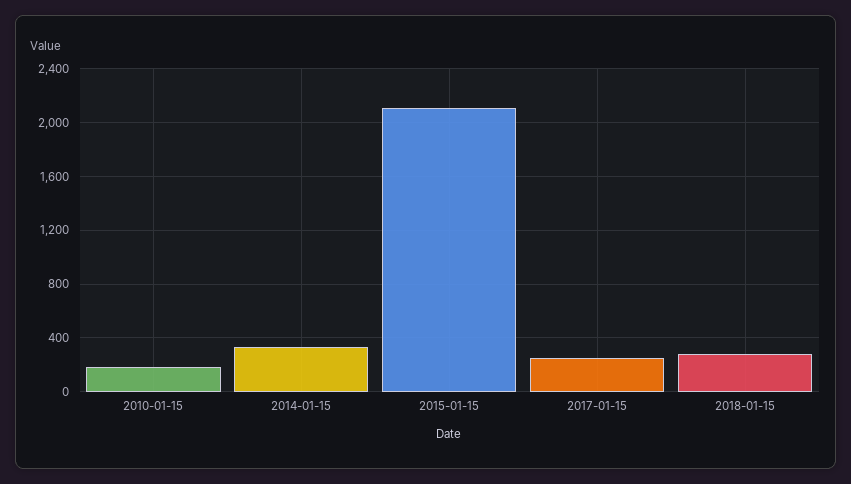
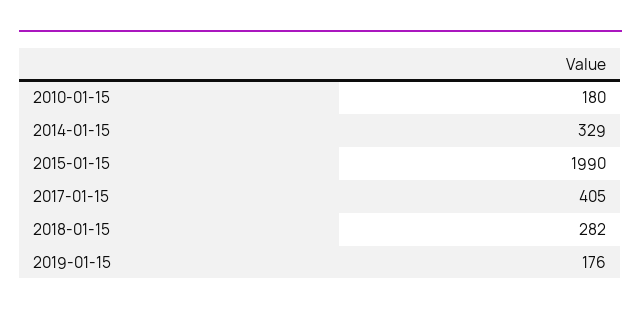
2015-01-15: 2100 -> 1990
2017-01-15: 250 -> 405
2019-01-15: none -> 176

